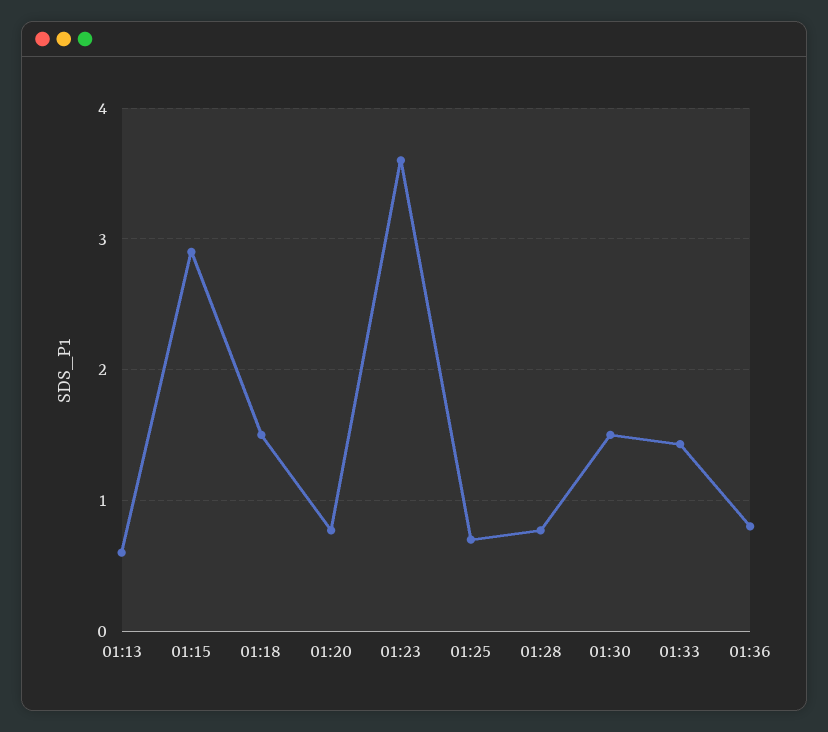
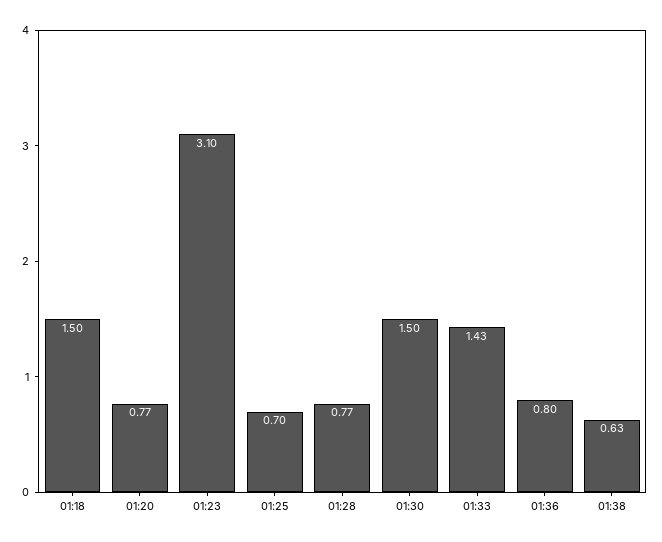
01:13: 0.6 -> none
01:15: 2.9 -> none
01:23: 3.6 -> 3.1
01:38: none -> 0.63

